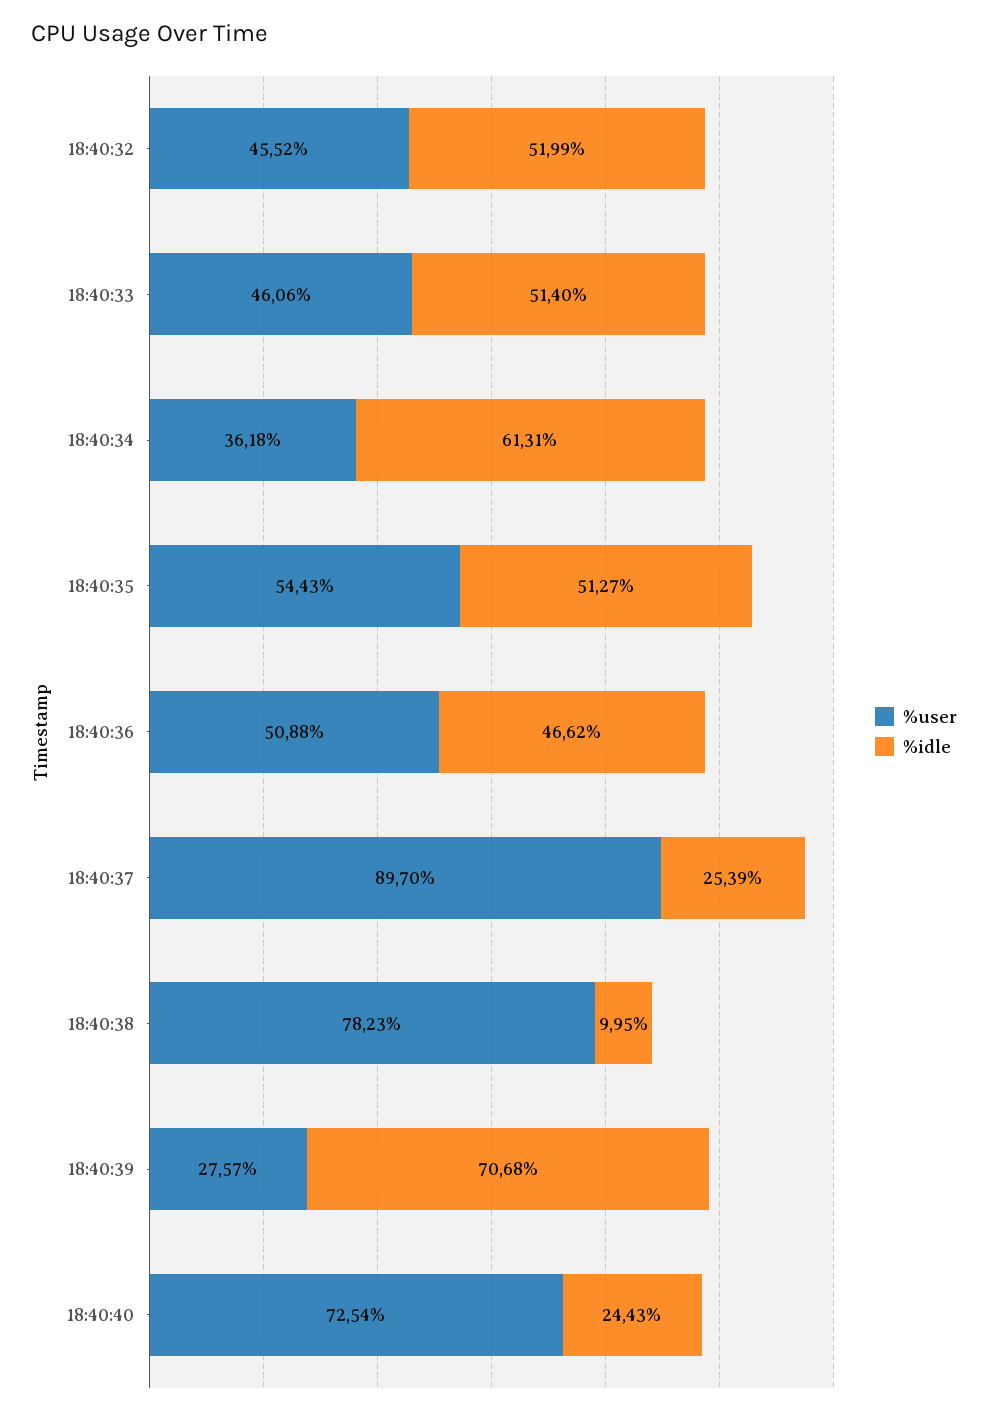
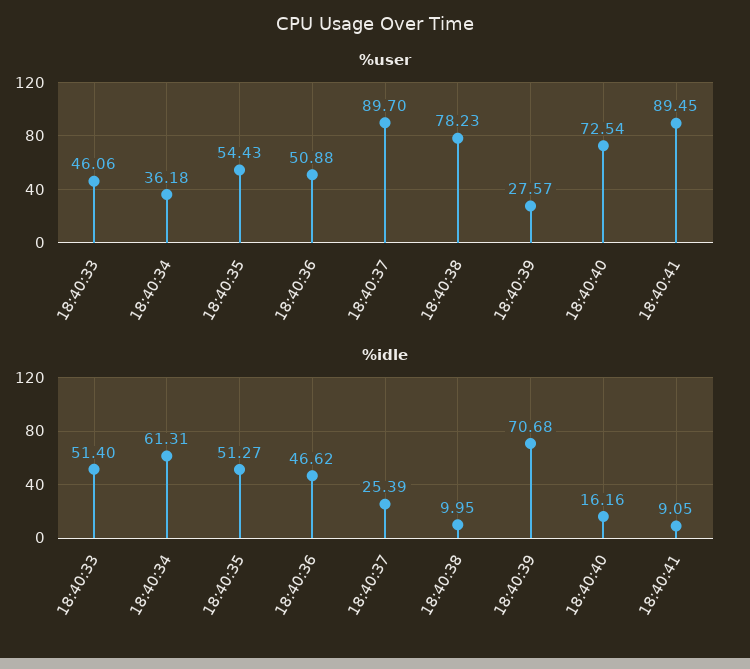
%user, 18:40:32: 45.52 -> none
%idle, 18:40:32: 51.99 -> none
%idle, 18:40:40: 24.43 -> 16.16
%user, 18:40:41: none -> 89.45
%idle, 18:40:41: none -> 9.05

